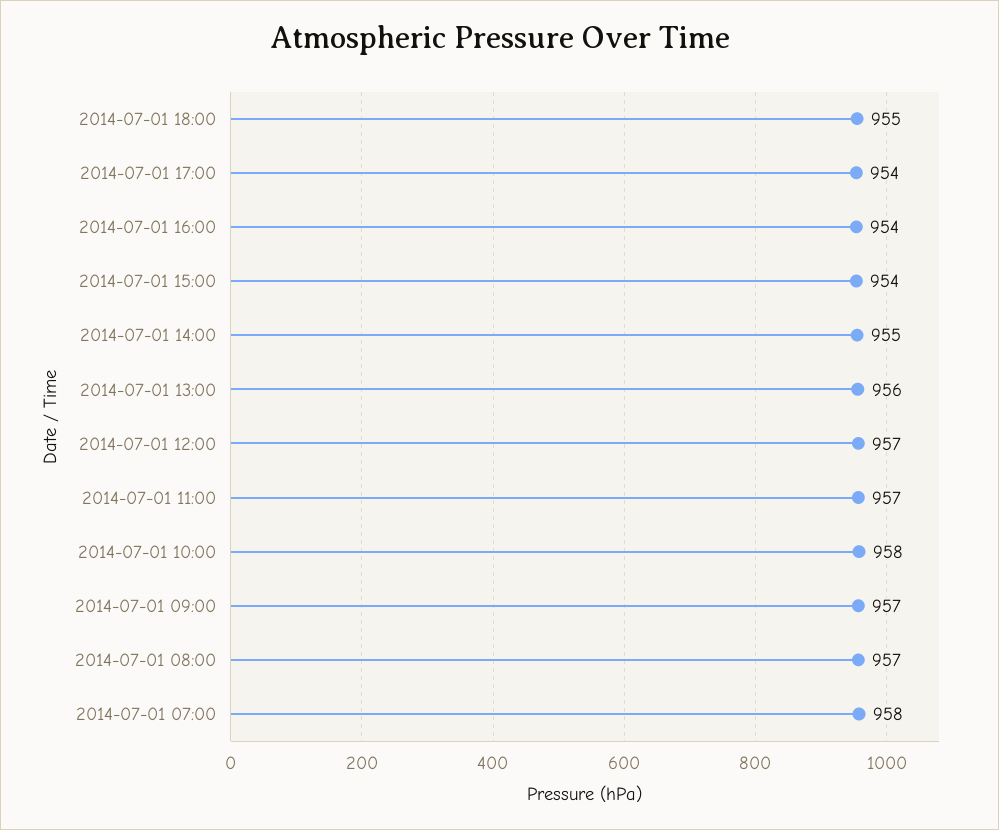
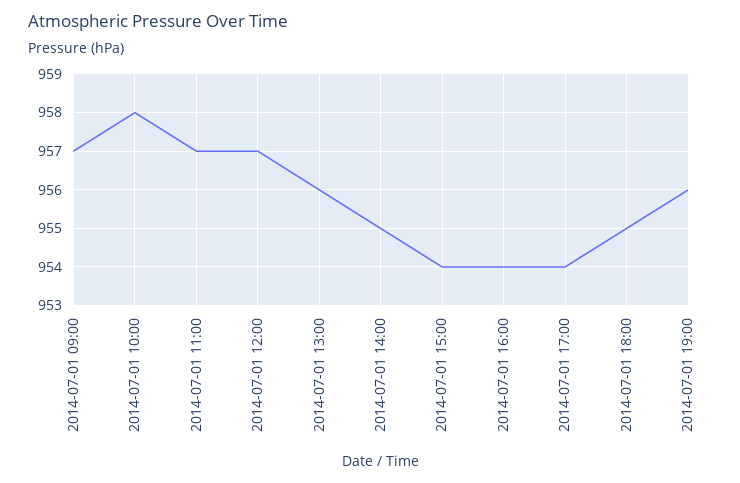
2014-07-01 08:00: 957 -> none
2014-07-01 07:00: 958 -> none
2014-07-01 19:00: none -> 956

